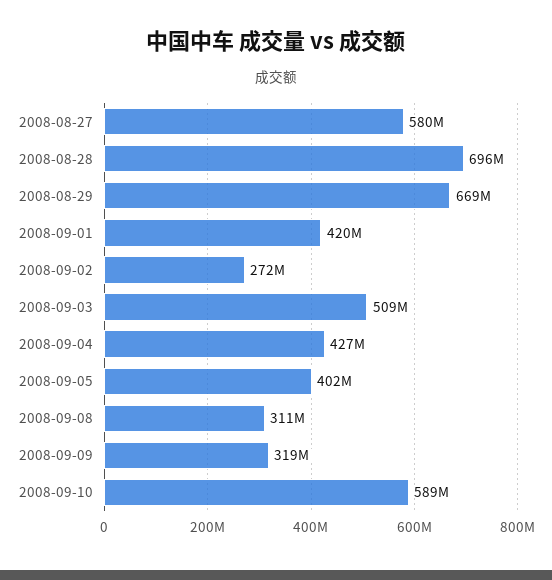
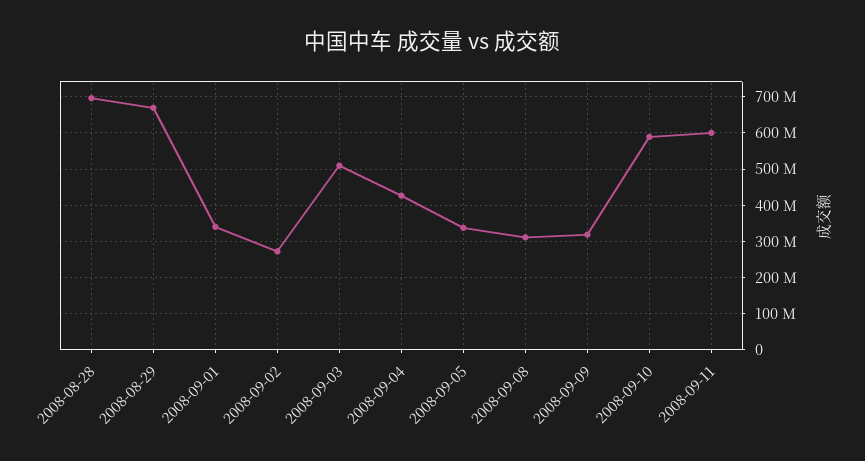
2008-08-27: 580000000 -> none
2008-09-01: 420000000 -> 340000000
2008-09-05: 402000000 -> 340000000
2008-09-11: none -> 600000000

